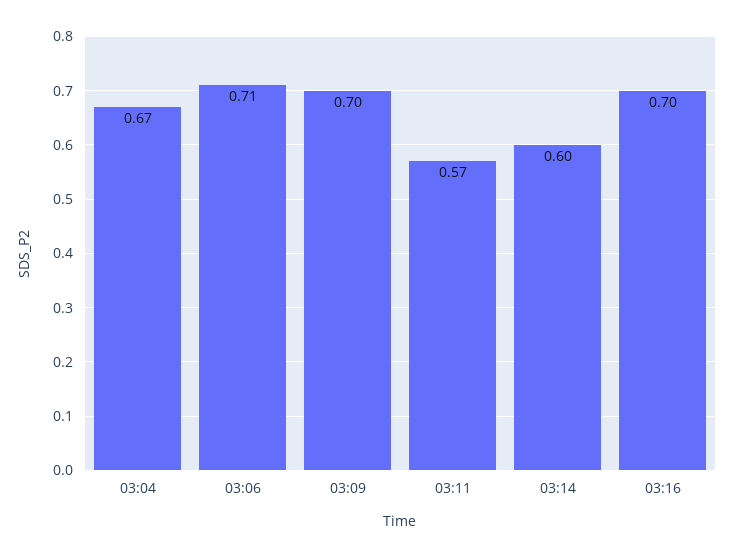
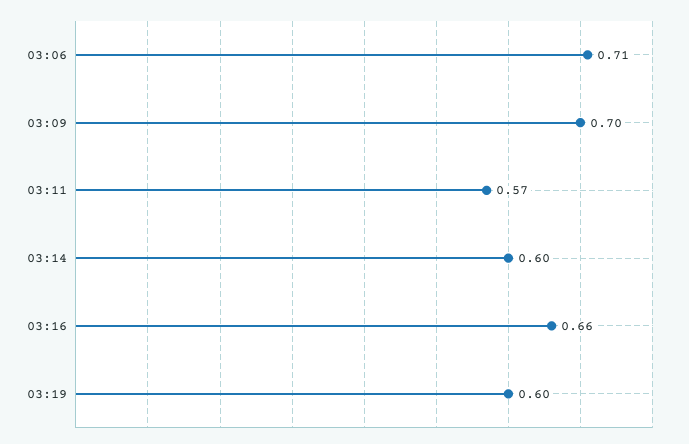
03:04: 0.67 -> none
03:16: 0.7 -> 0.66
03:19: none -> 0.6

